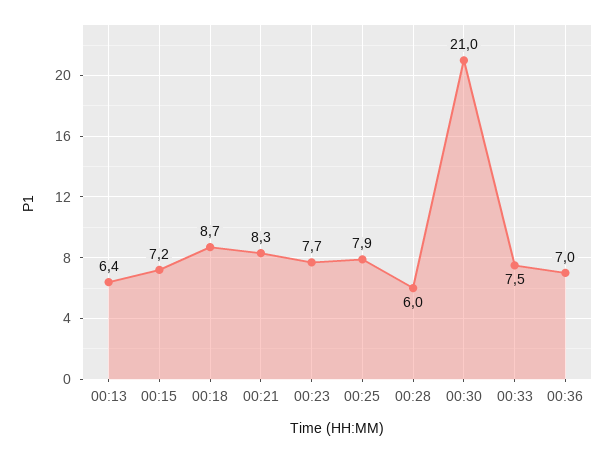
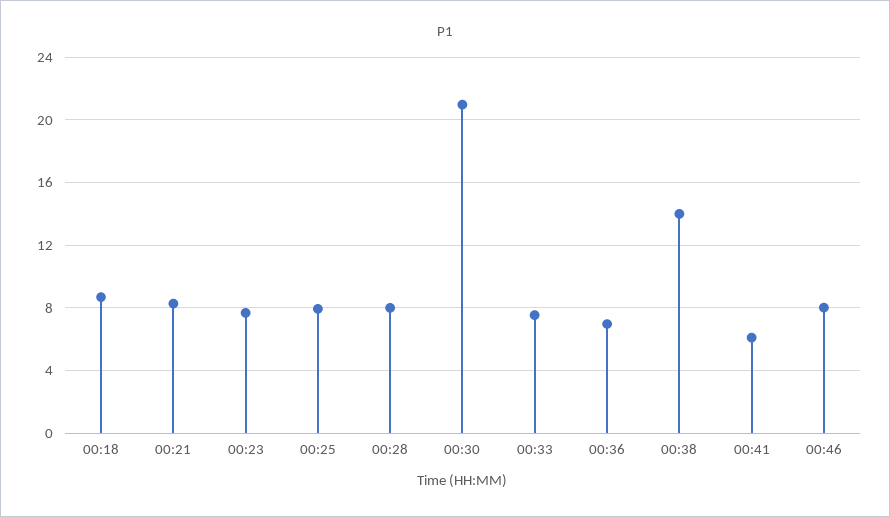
00:13: 6.4 -> none
00:15: 7.2 -> none
00:28: 6 -> 8
00:38: none -> 14
00:41: none -> 6
00:46: none -> 8

